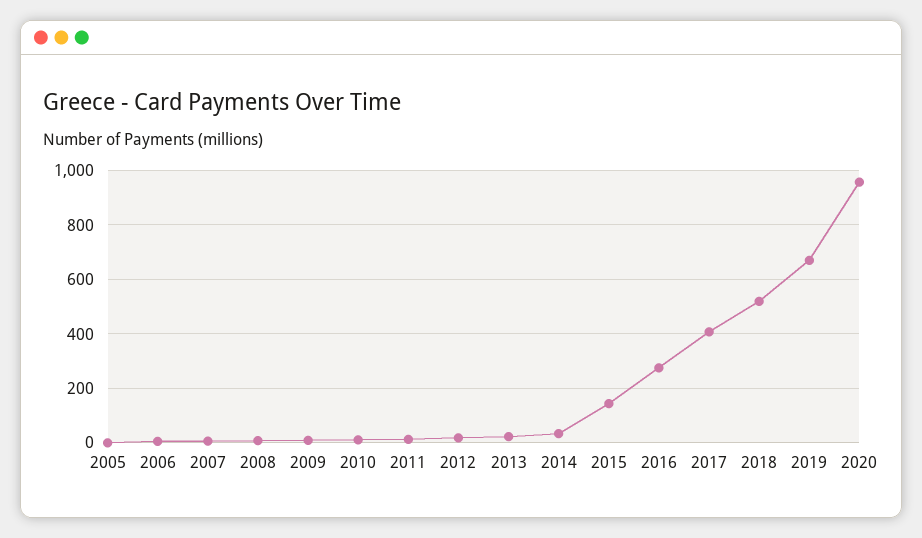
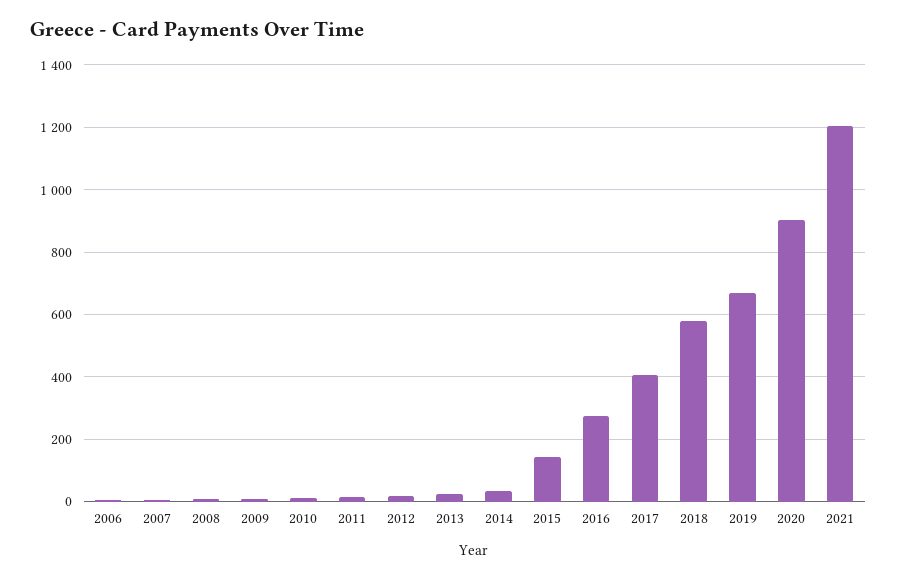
2005: 0 -> none
2018: 525 -> 580
2020: 950 -> 900
2021: none -> 1200

